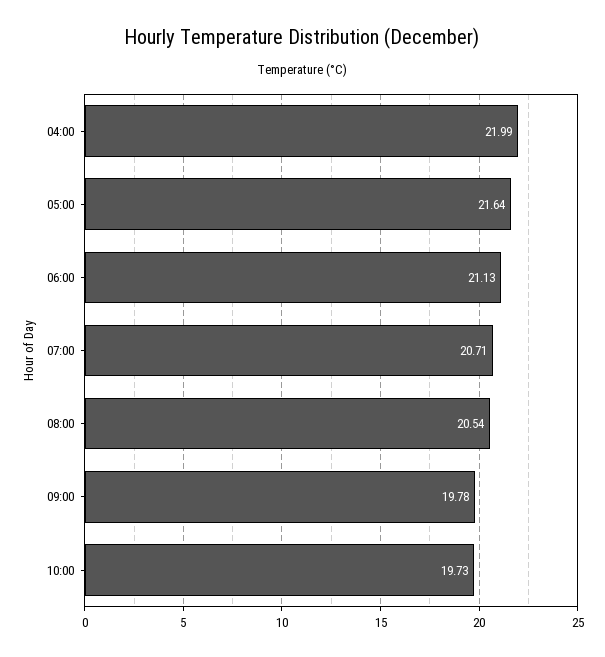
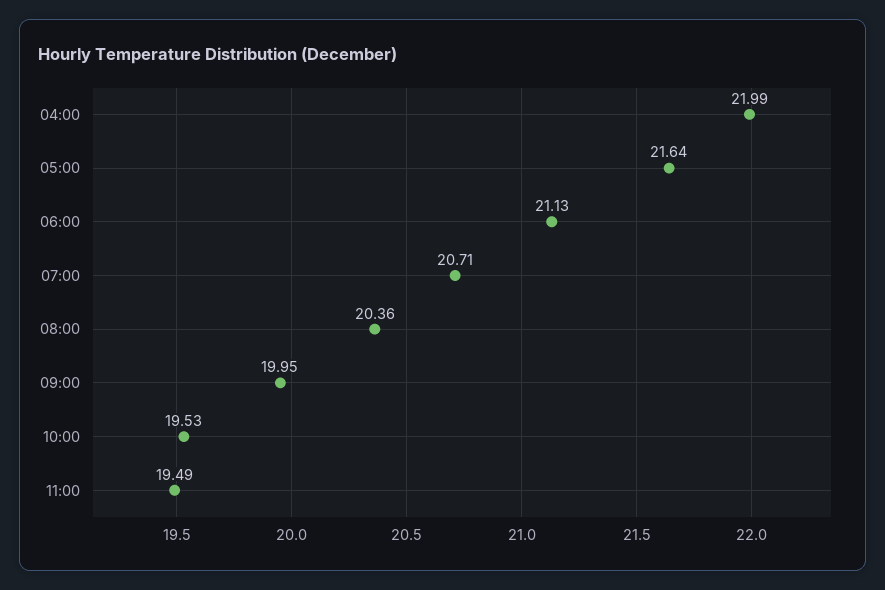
08:00: 20.54 -> 20.36
09:00: 19.78 -> 19.95
10:00: 19.73 -> 19.53
11:00: none -> 19.49

